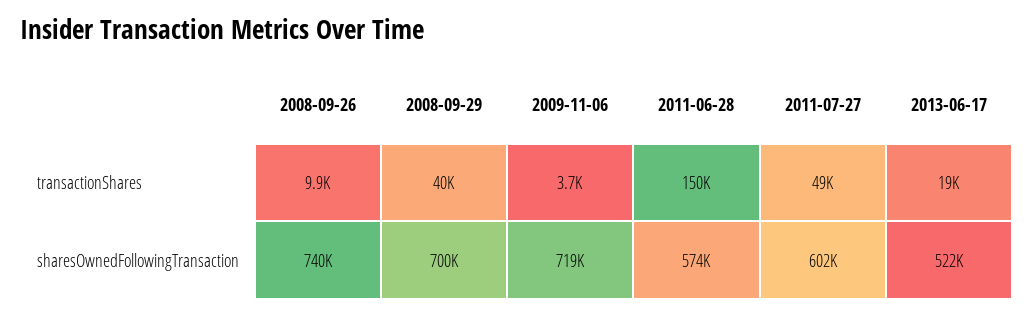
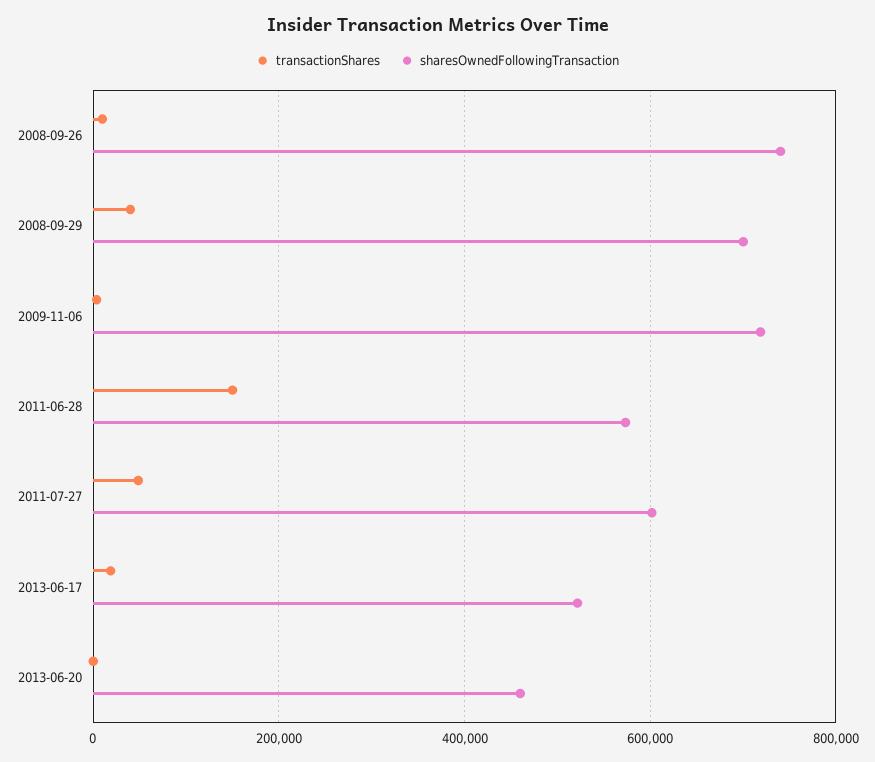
transactionShares, 2013-06-20: none -> 0
sharesOwnedFollowingTransaction, 2013-06-20: none -> 460000

